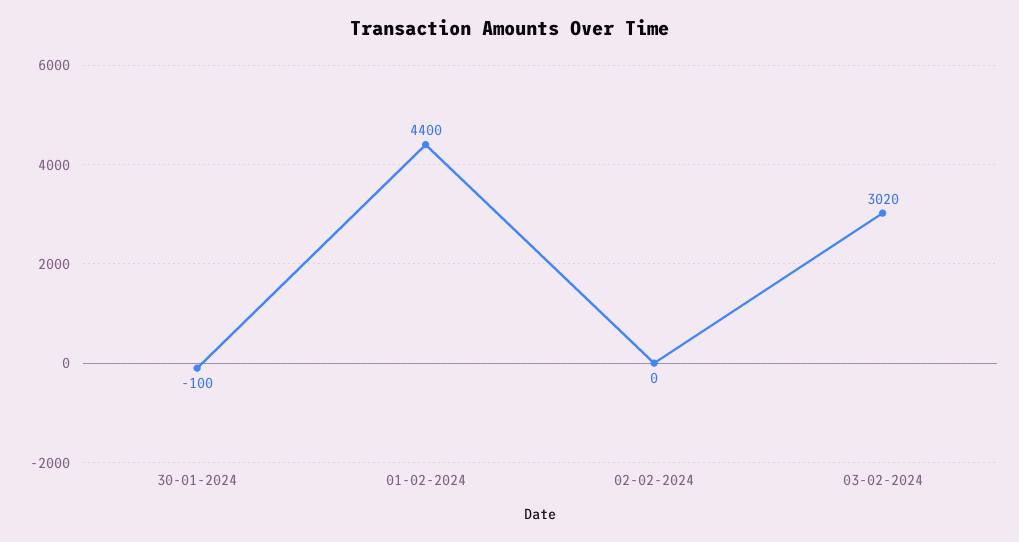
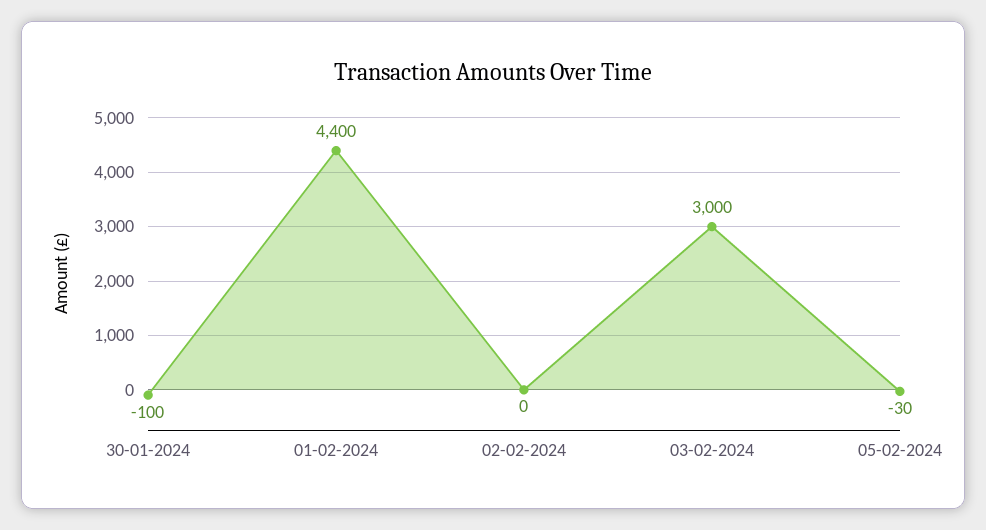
03-02-2024: 3020 -> 3000
05-02-2024: none -> -30

